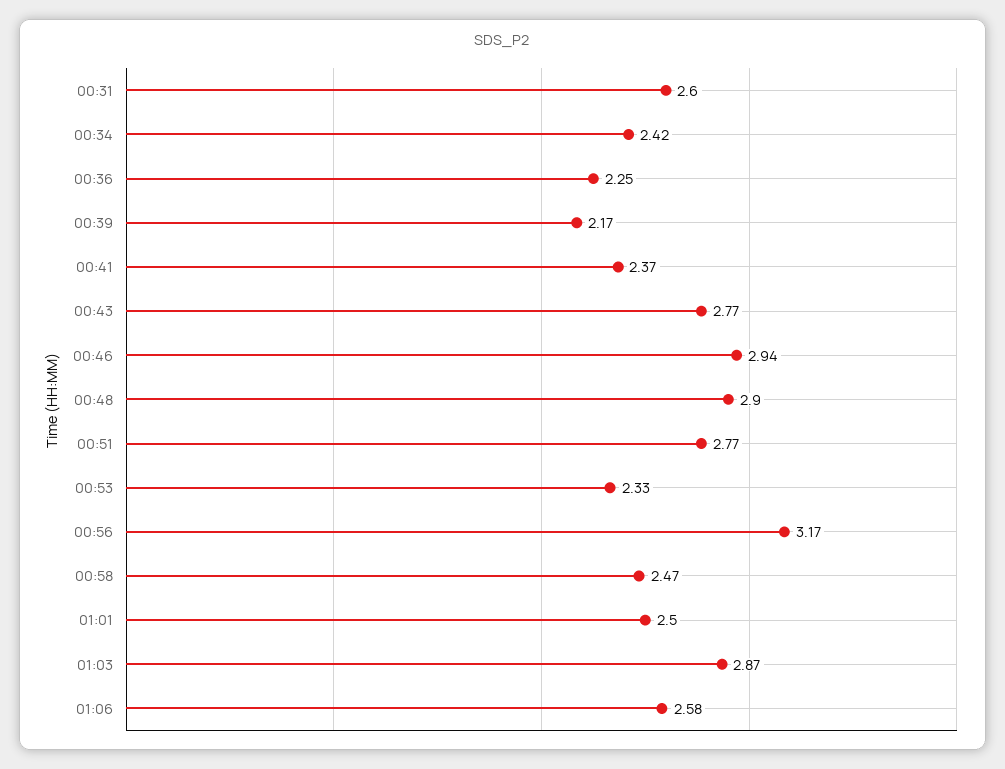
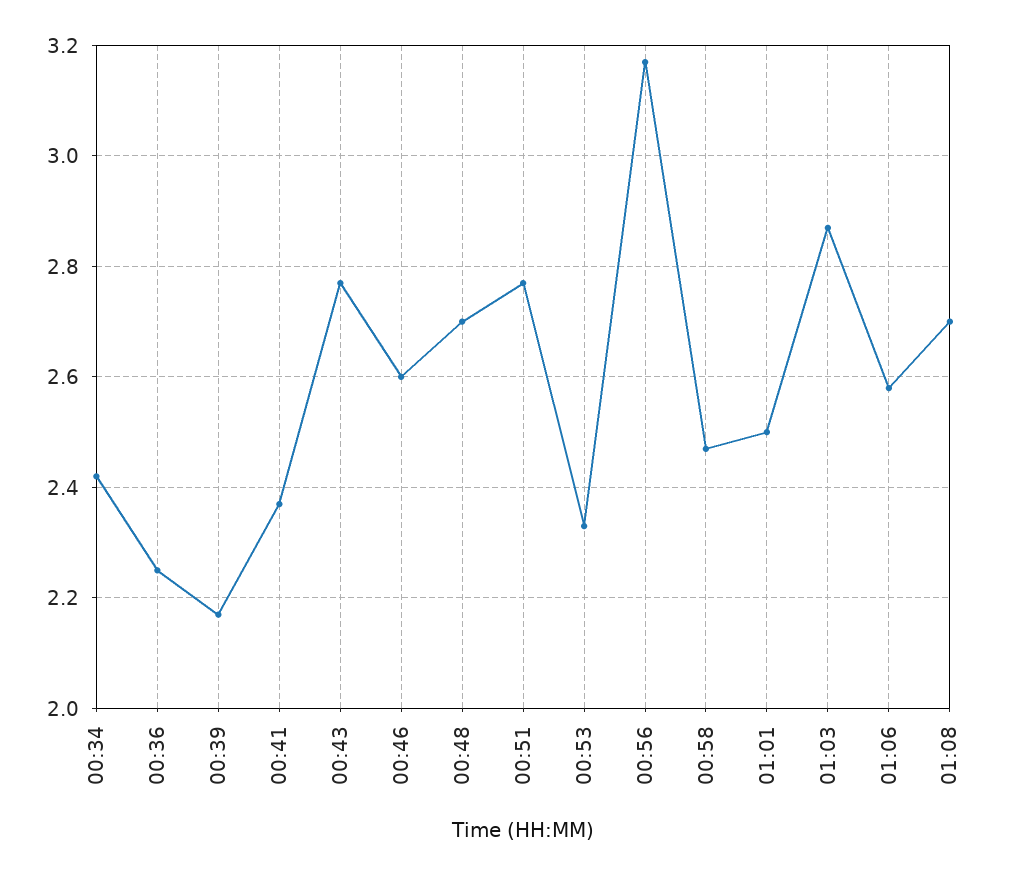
00:31: 2.6 -> none
00:46: 2.94 -> 2.6
00:48: 2.9 -> 2.7
01:08: none -> 2.7

